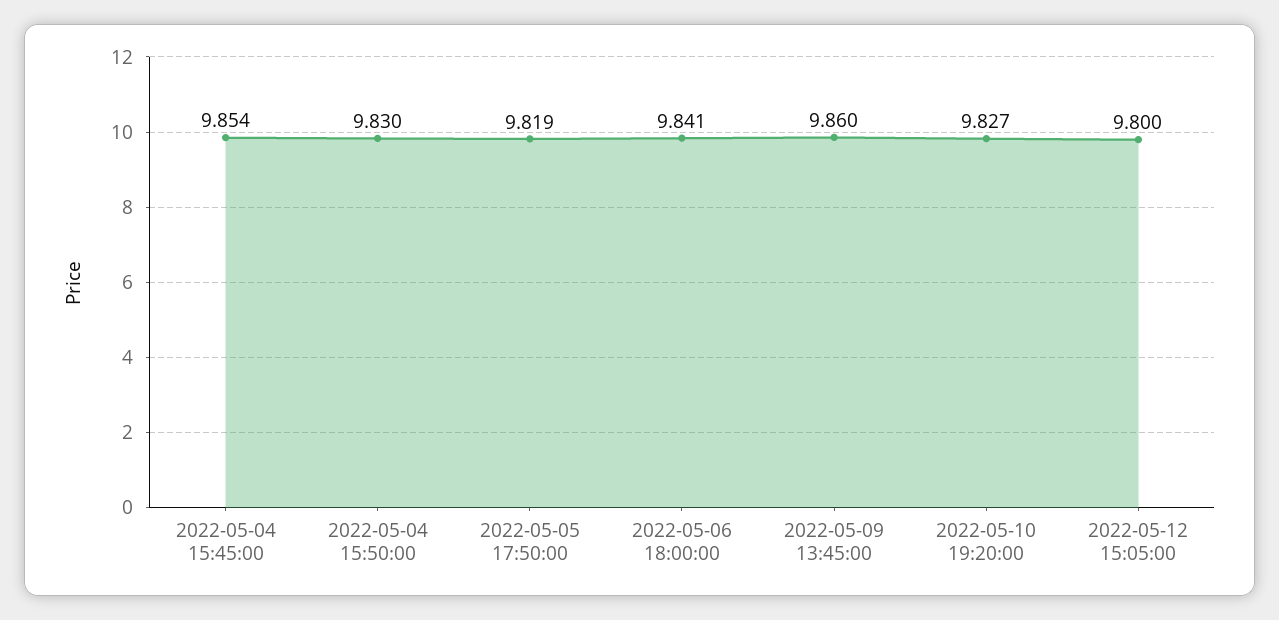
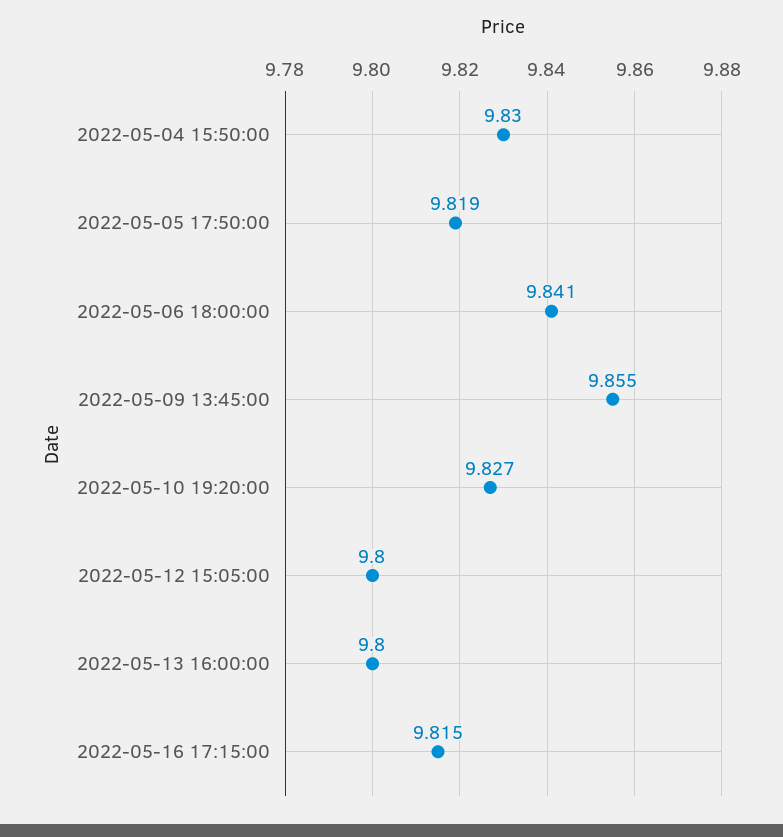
2022-05-04 15:45:00: 9.854 -> none
2022-05-09 13:45:00: 9.86 -> 9.855
2022-05-13 16:00:00: none -> 9.8
2022-05-16 17:15:00: none -> 9.815

